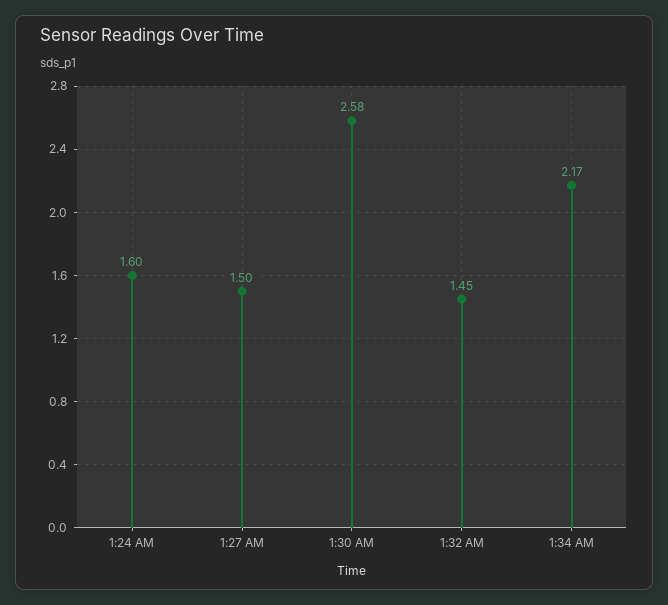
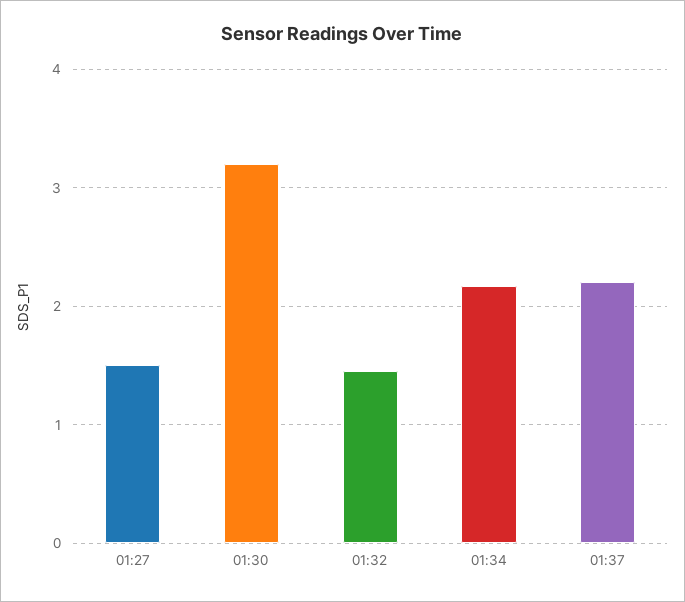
1:24 AM: 1.6 -> none
1:30 AM: 2.58 -> 3.2
01:37: none -> 2.2

